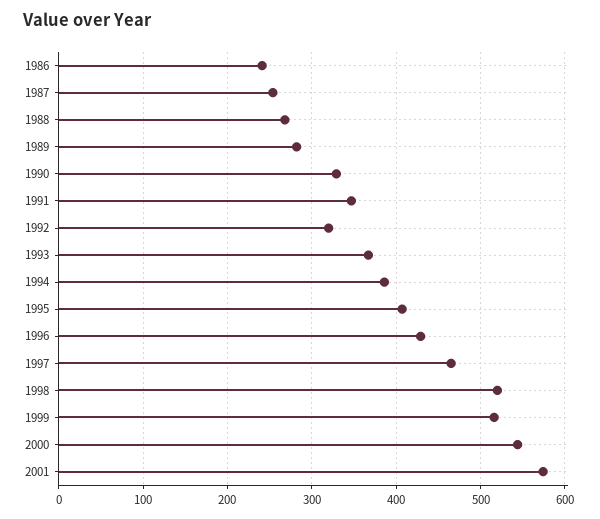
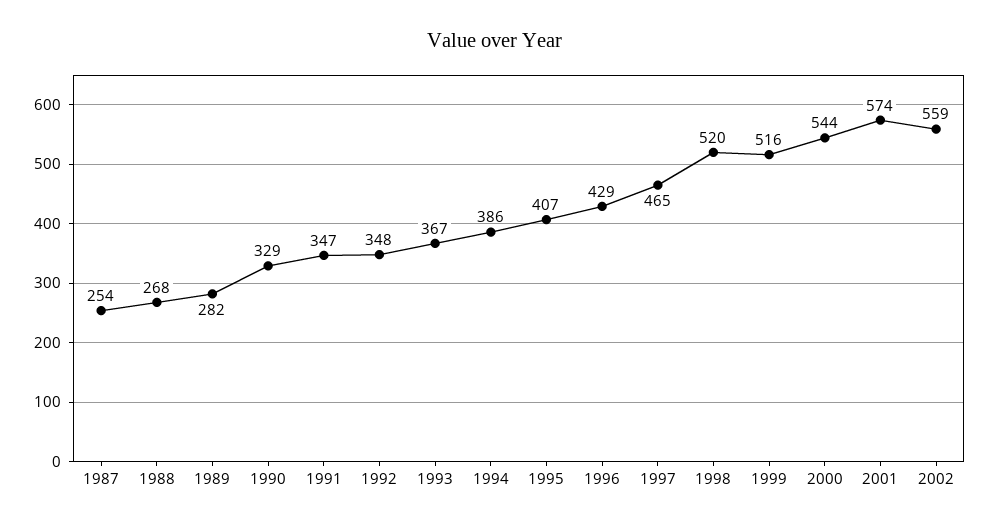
1986: 240 -> none
1992: 320 -> 348
2002: none -> 559

